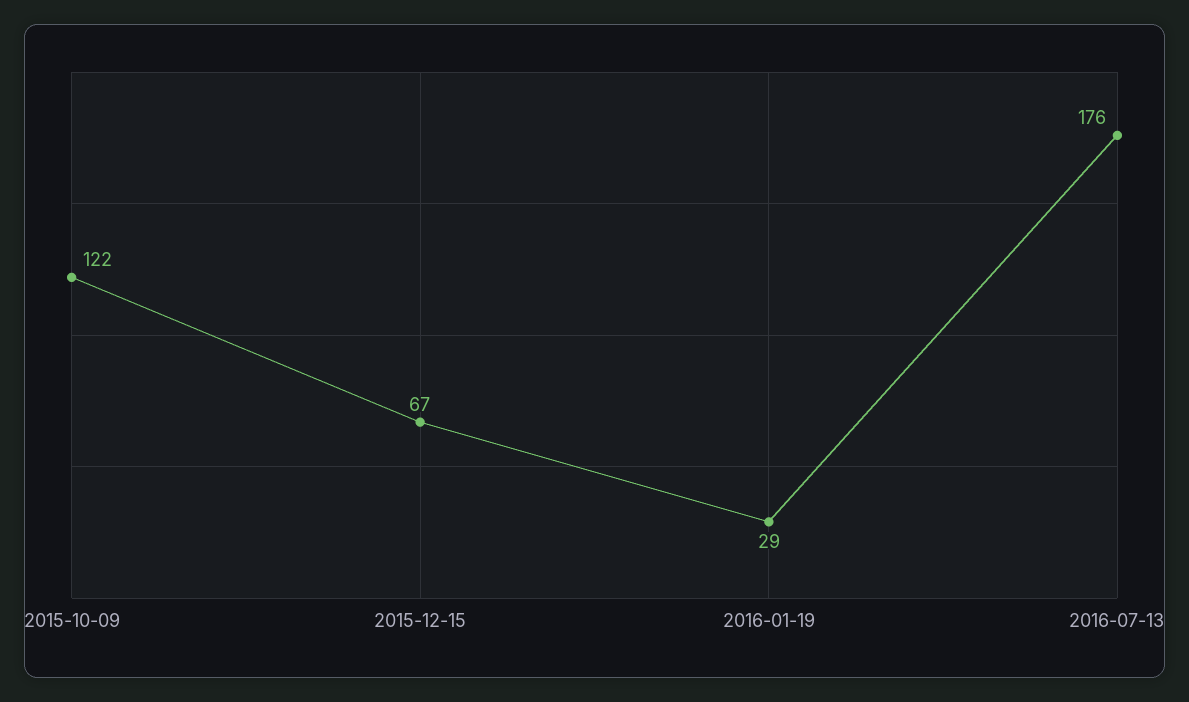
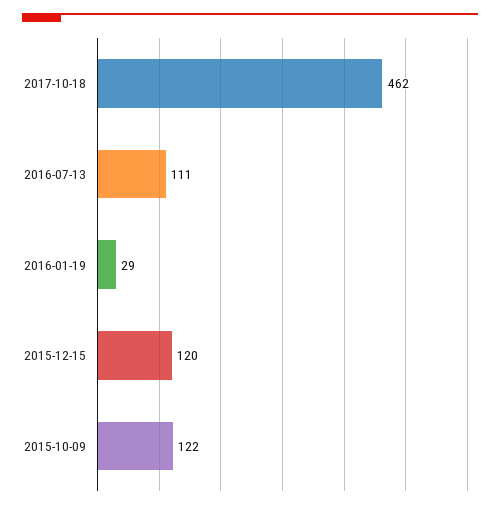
2015-12-15: 67 -> 120
2016-07-13: 176 -> 111
2017-10-18: none -> 462

